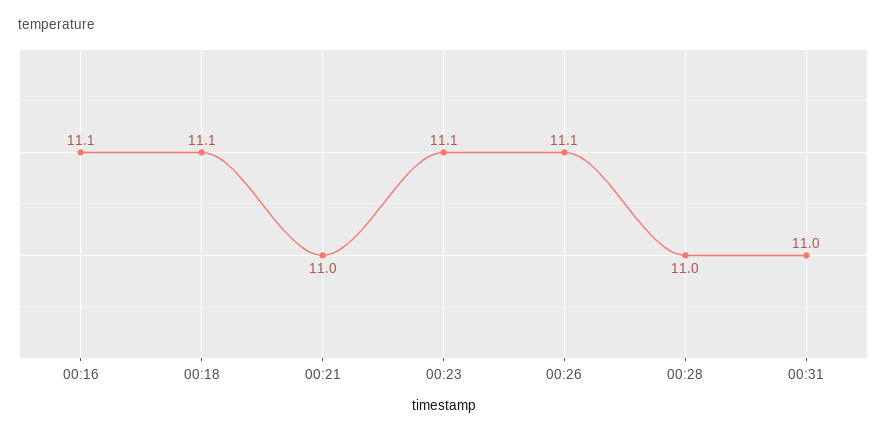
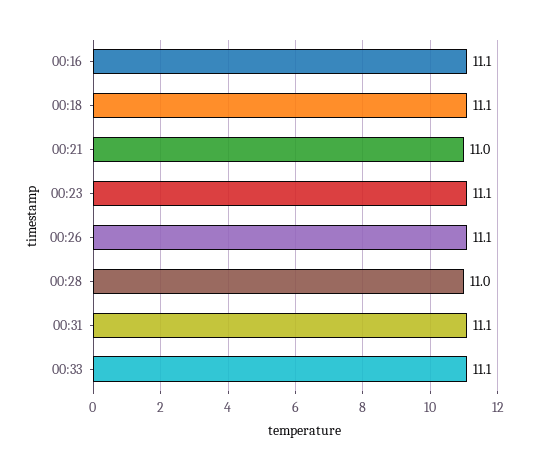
00:31: 11 -> 11.1
00:33: none -> 11.1

